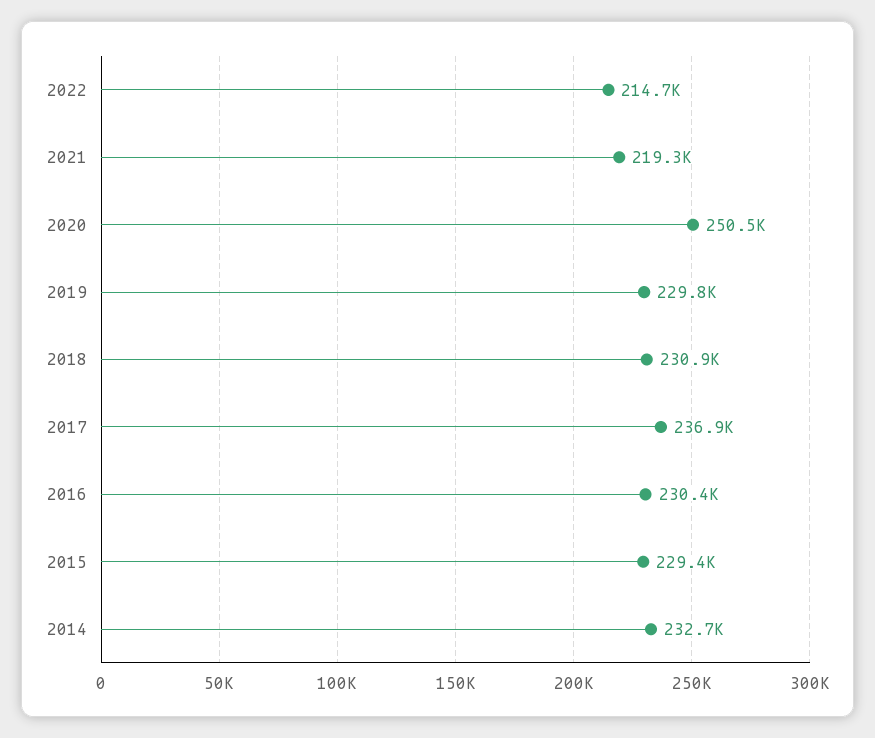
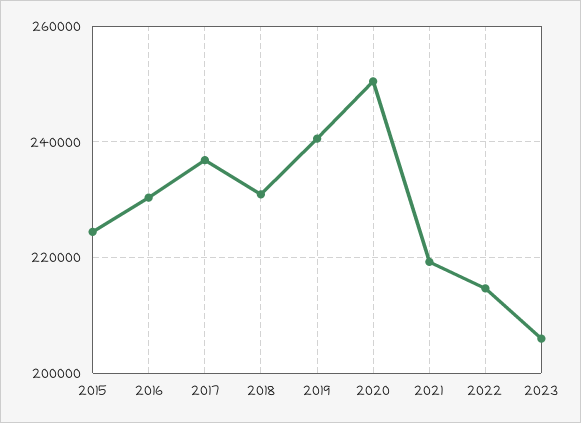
2019: 229800 -> 240000
2015: 229400 -> 224000
2014: 232700 -> none
2023: none -> 206000

